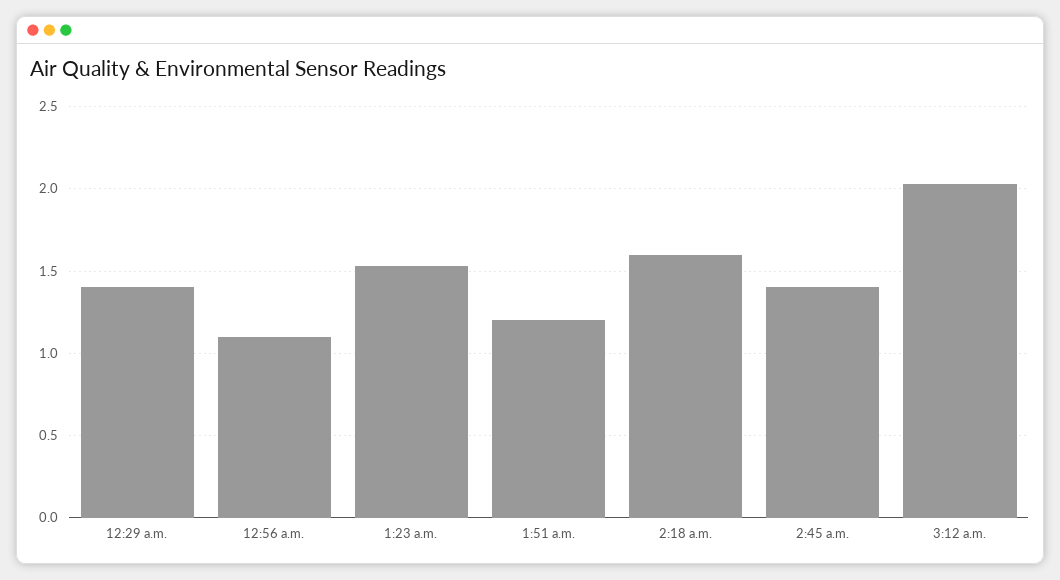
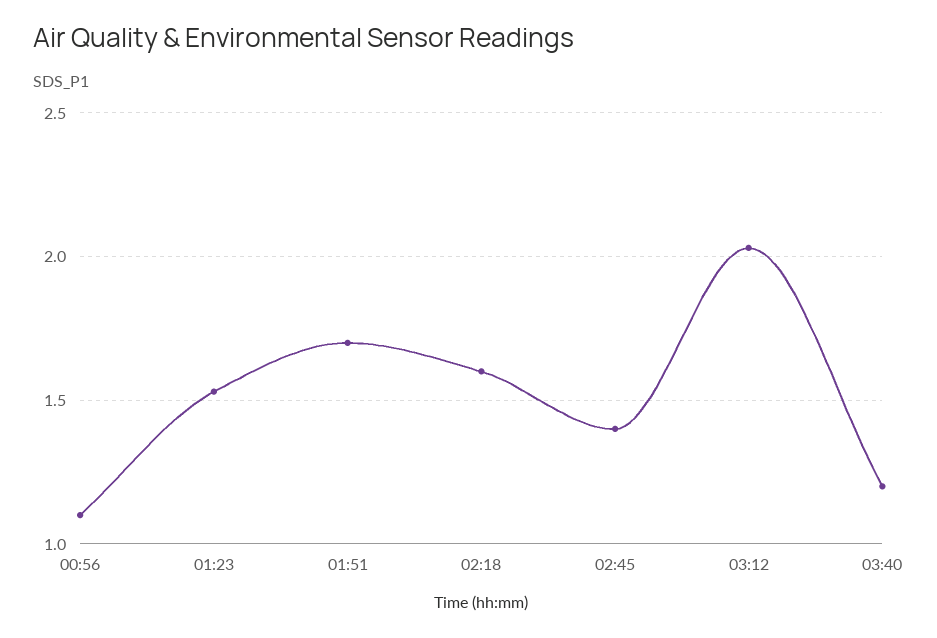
12:29 a.m.: 1.4 -> none
1:51 a.m.: 1.2 -> 1.7
03:40: none -> 1.2

